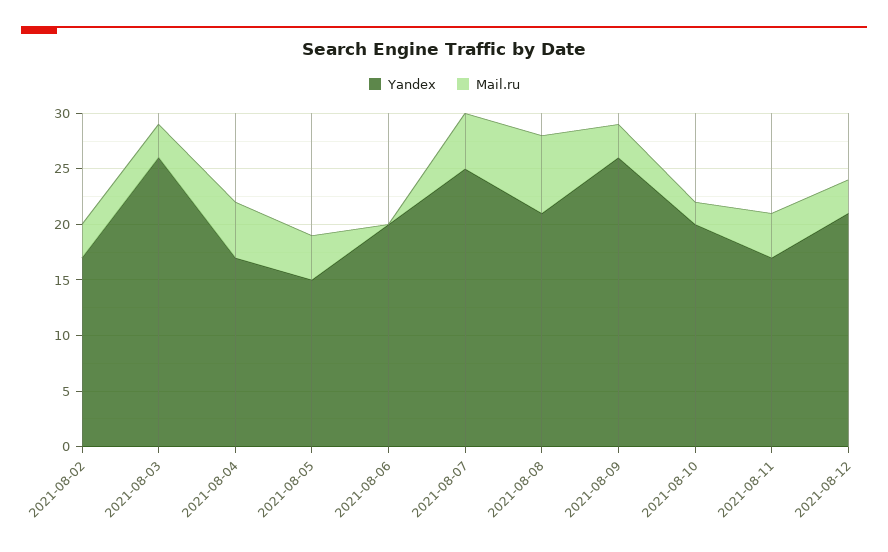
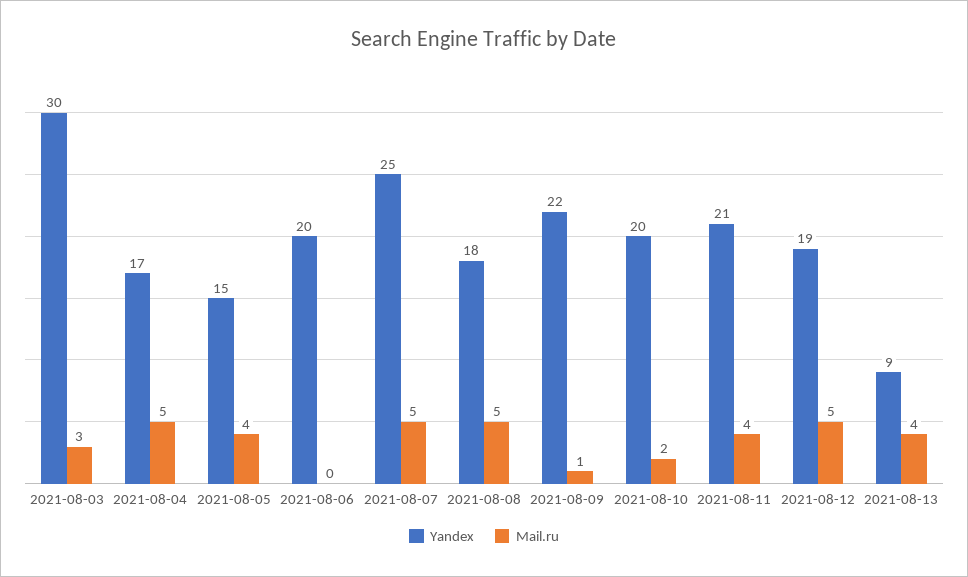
Yandex, 2021-08-02: 17 -> none
Mail.ru, 2021-08-02: 3 -> none
Yandex, 2021-08-03: 26 -> 30
Yandex, 2021-08-08: 21 -> 18
Mail.ru, 2021-08-08: 7 -> 5
Yandex, 2021-08-09: 26 -> 22
Mail.ru, 2021-08-09: 3 -> 1
Yandex, 2021-08-11: 17 -> 21
Yandex, 2021-08-12: 21 -> 19
Mail.ru, 2021-08-12: 3 -> 5
Yandex, 2021-08-13: none -> 9
Mail.ru, 2021-08-13: none -> 4

